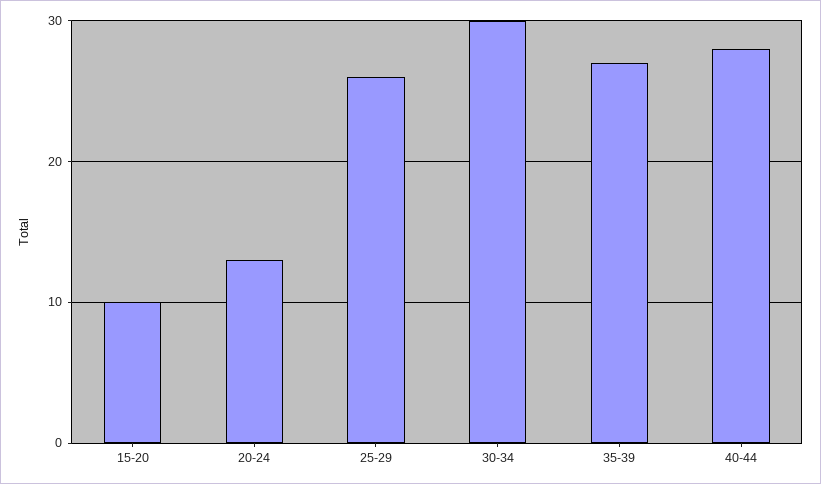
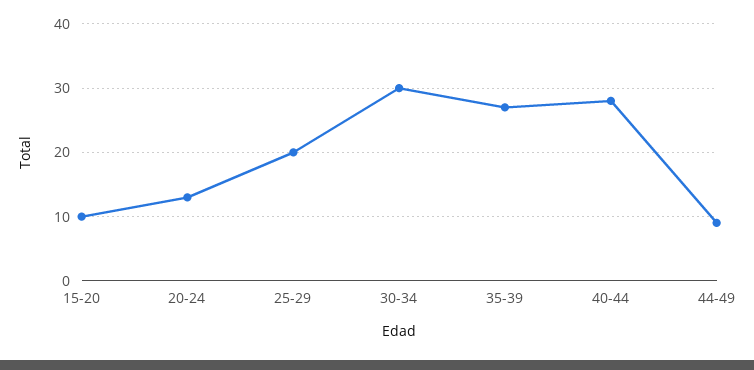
25-29: 26 -> 20
44-49: none -> 9

